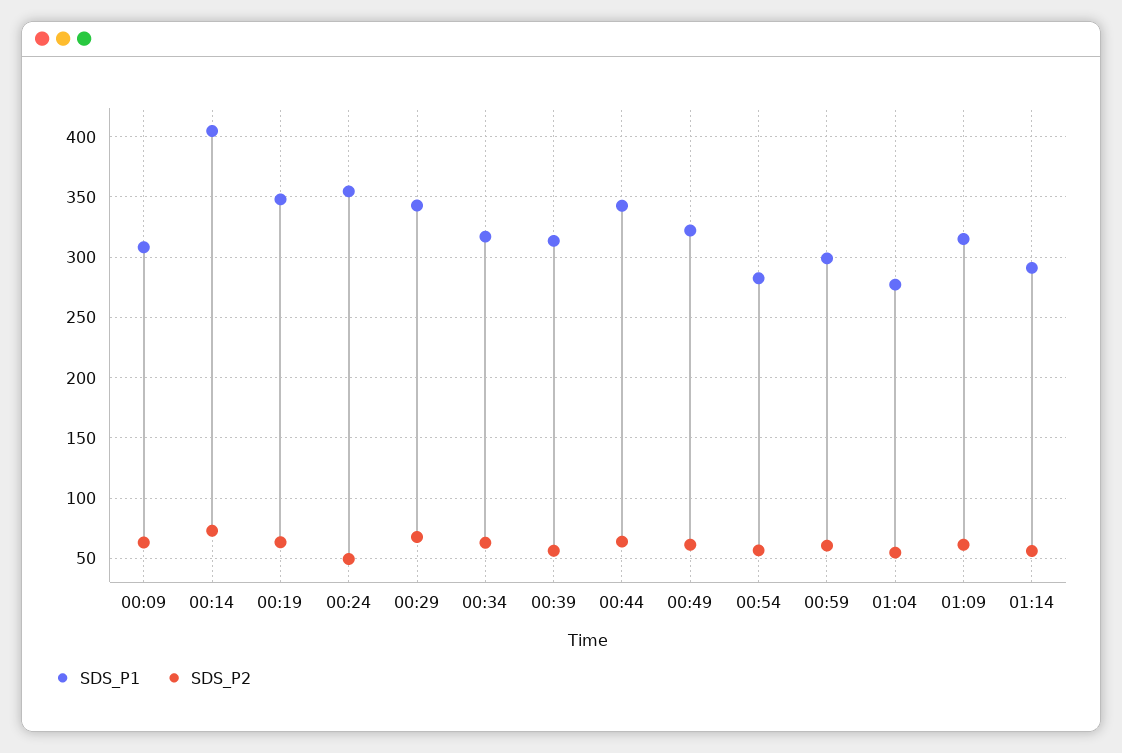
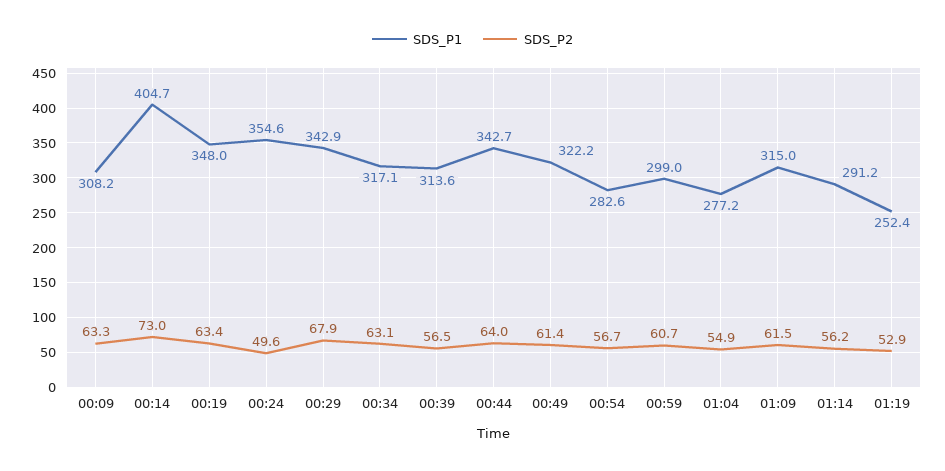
SDS_P1, 01:19: none -> 252.4
SDS_P2, 01:19: none -> 52.9

